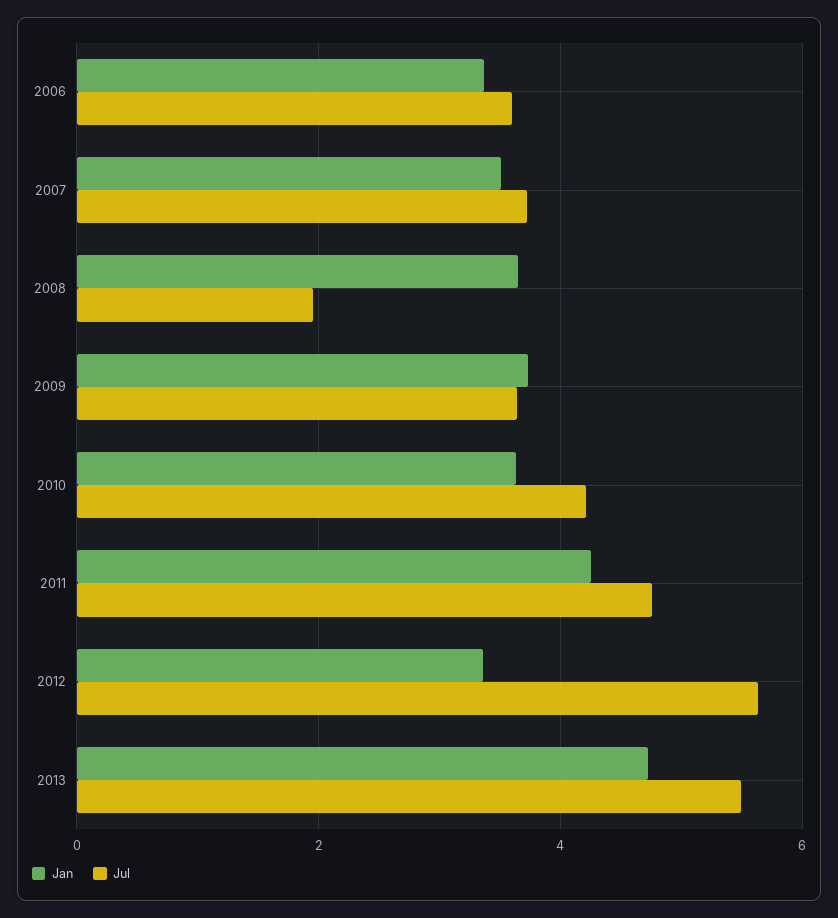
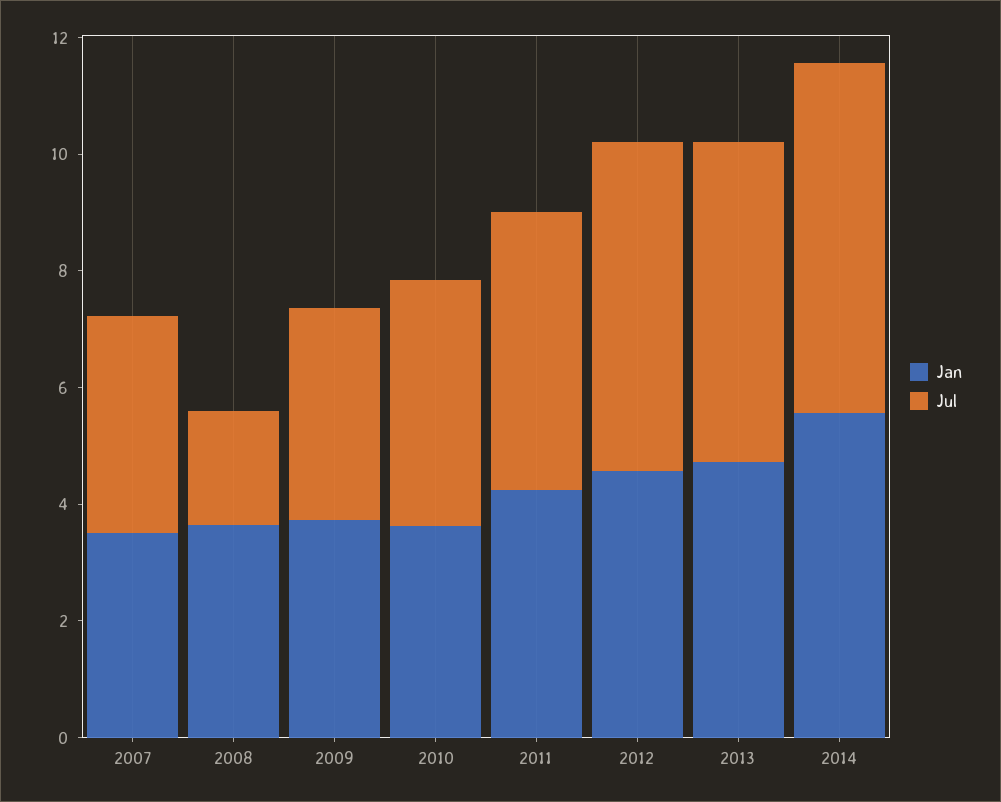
Jan, 2006: 3.4 -> none
Jul, 2006: 3.6 -> none
Jan, 2012: 3.4 -> 4.5
Jan, 2014: none -> 5.5
Jul, 2014: none -> 6

